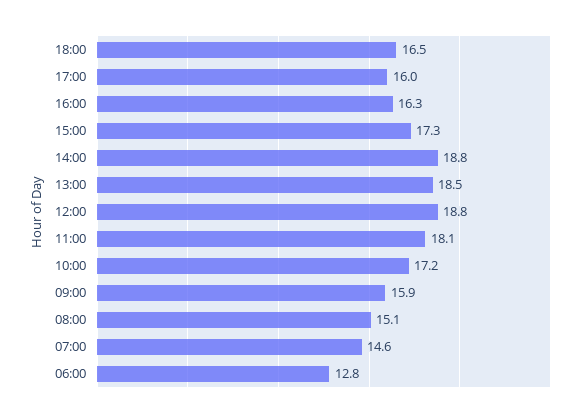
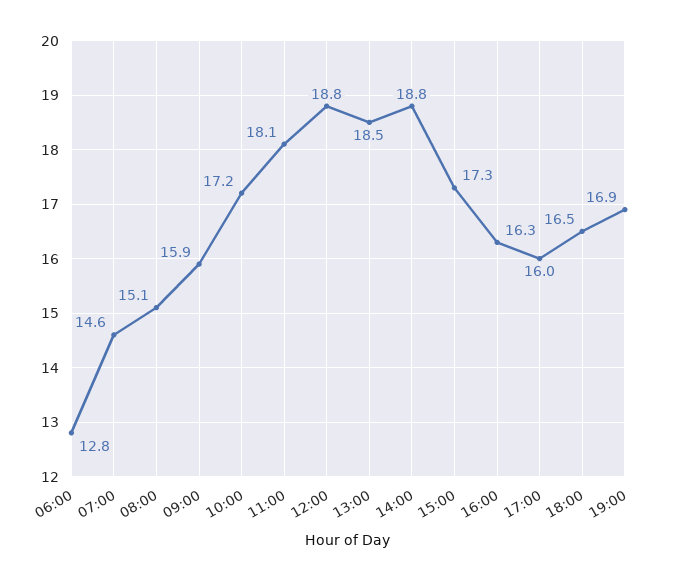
19:00: none -> 16.9

